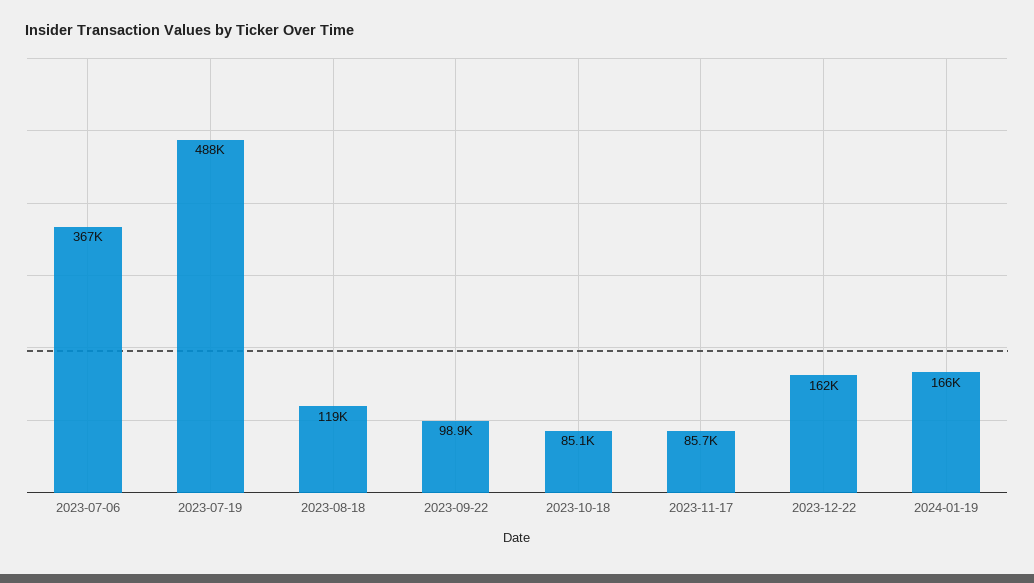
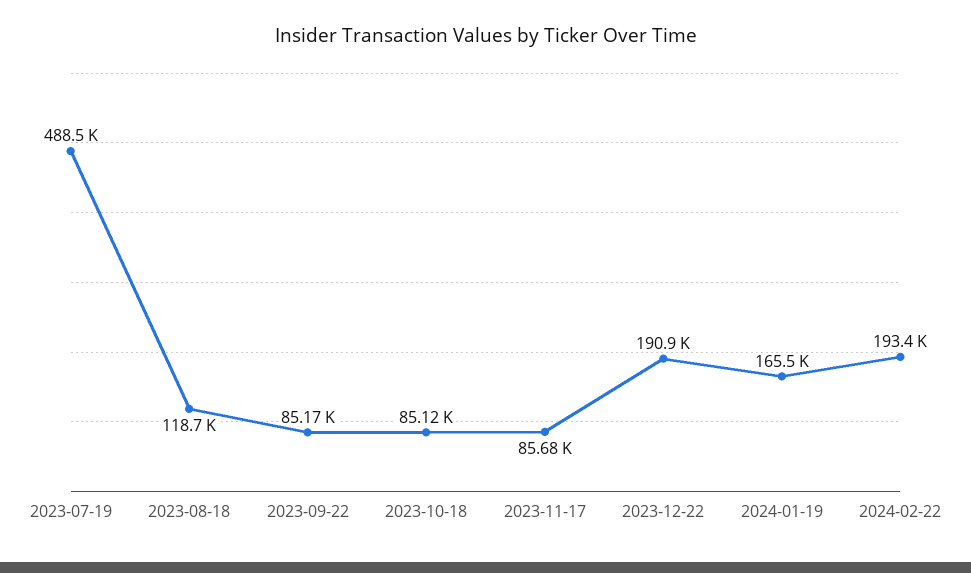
2023-07-06: 367000 -> none
2023-09-22: 98900 -> 85170
2023-12-22: 162000 -> 190900
2024-02-22: none -> 193400

